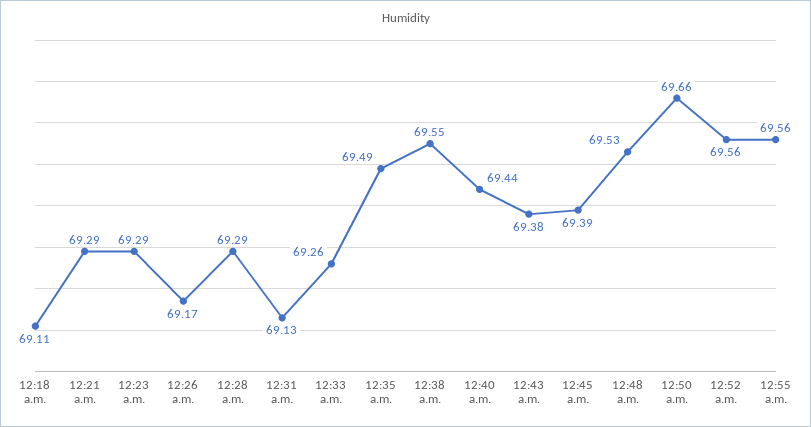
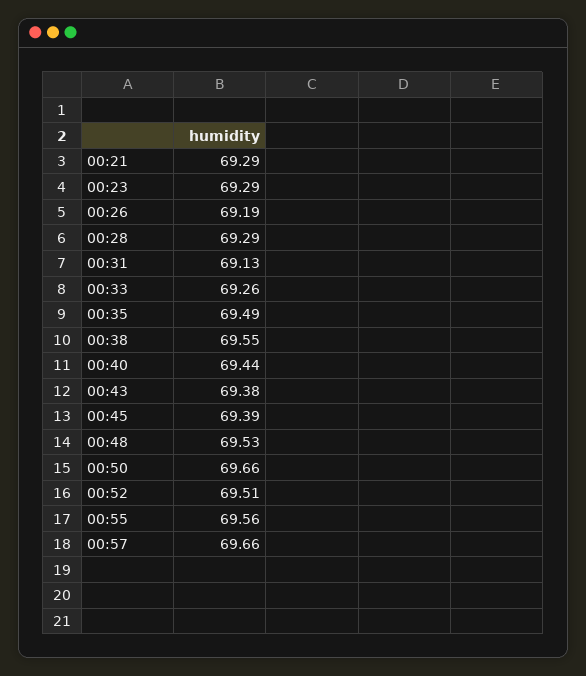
12:18 a.m.: 69.11 -> none
12:26 a.m.: 69.17 -> 69.19
12:52 a.m.: 69.56 -> 69.51
00:57: none -> 69.66

